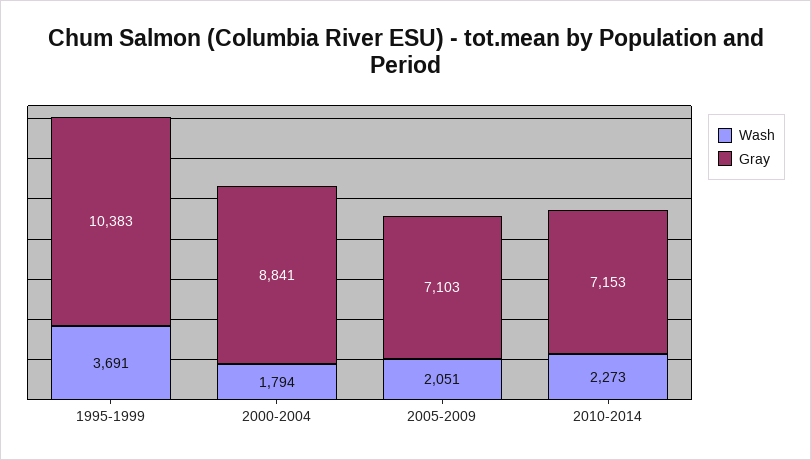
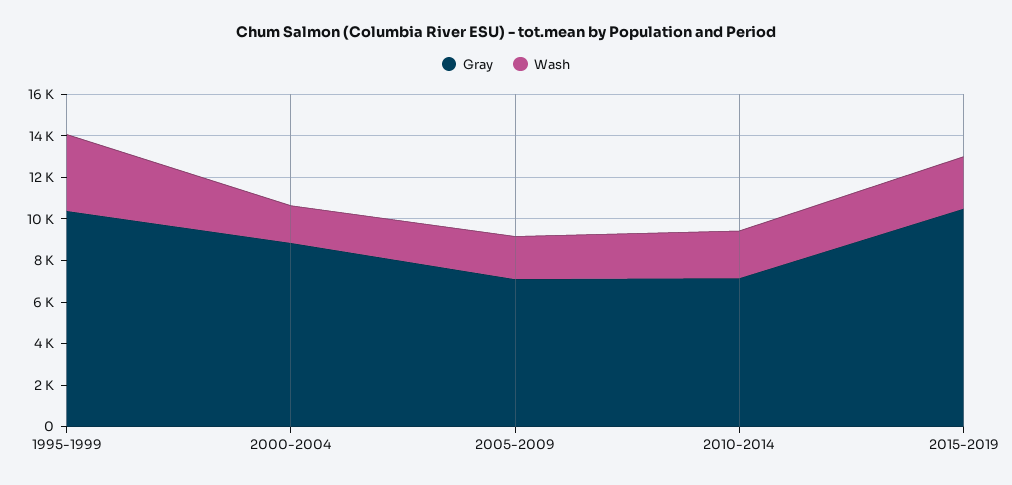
Gray, 2015-2019: none -> 10500
Wash, 2015-2019: none -> 2500

